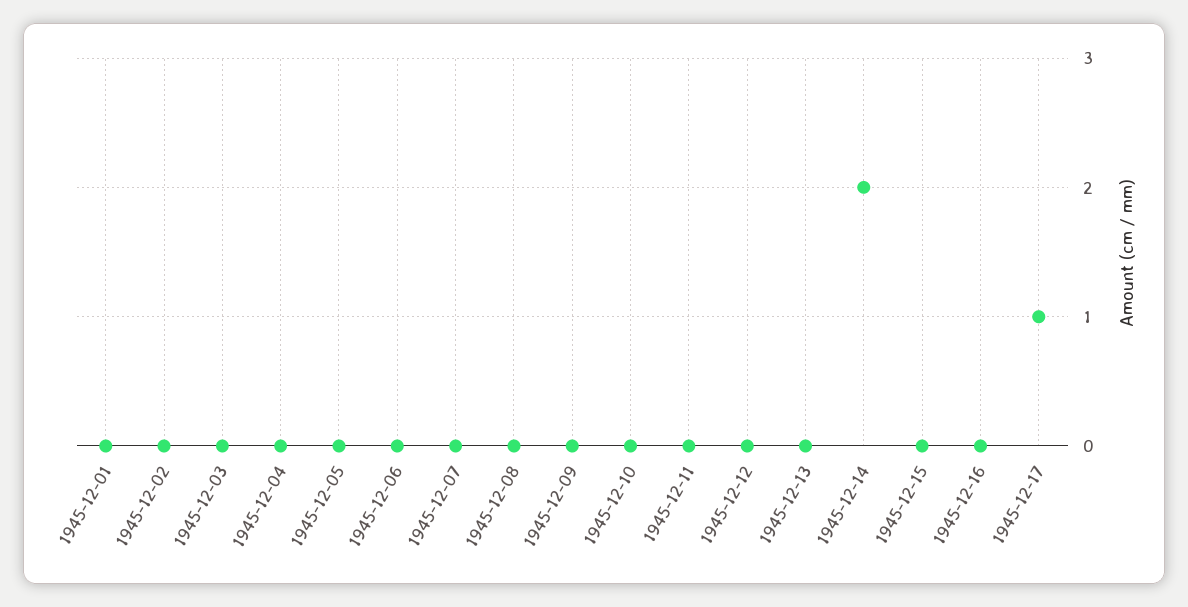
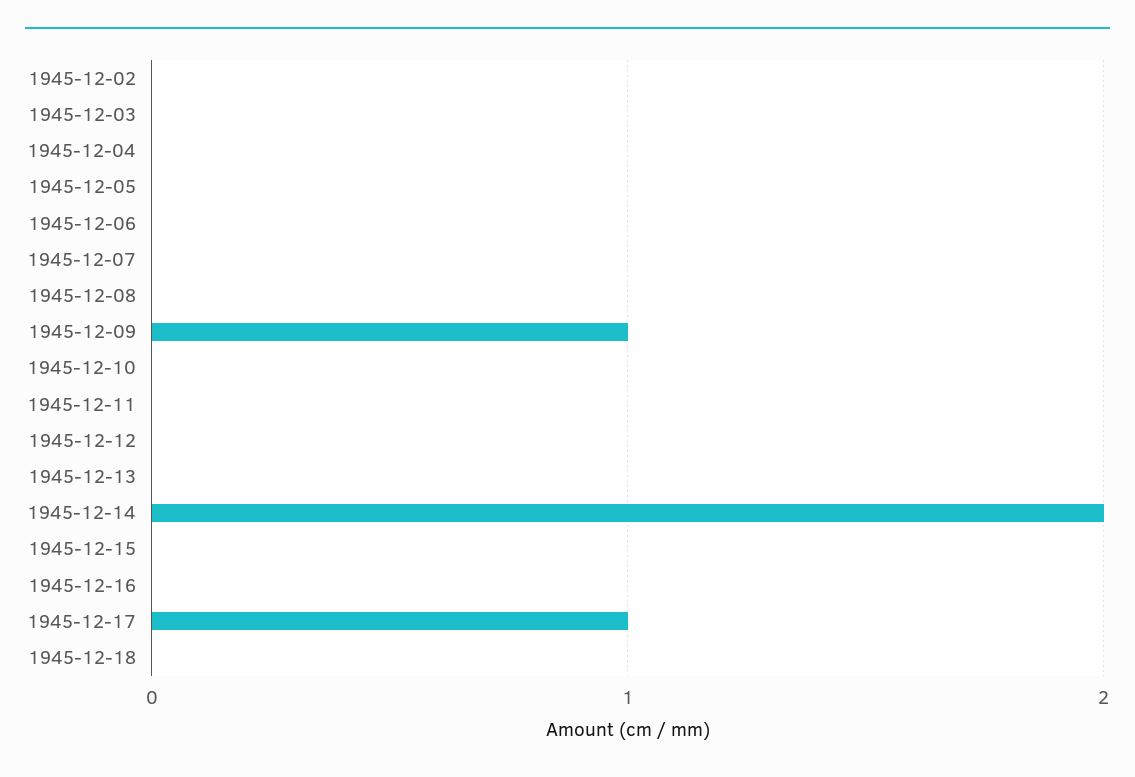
1945-12-01: 0 -> none
1945-12-09: 0 -> 1
1945-12-18: none -> 0

